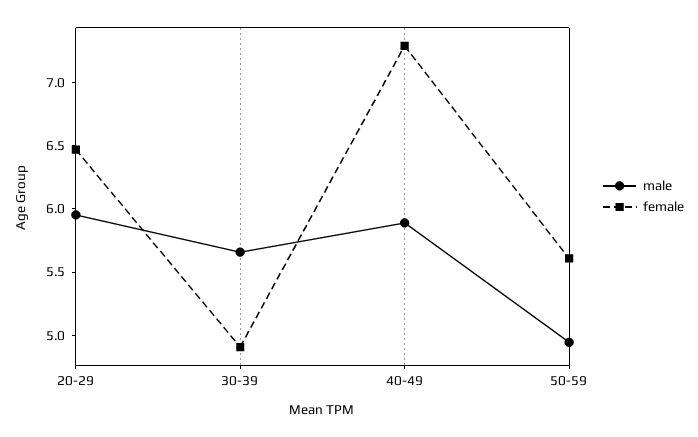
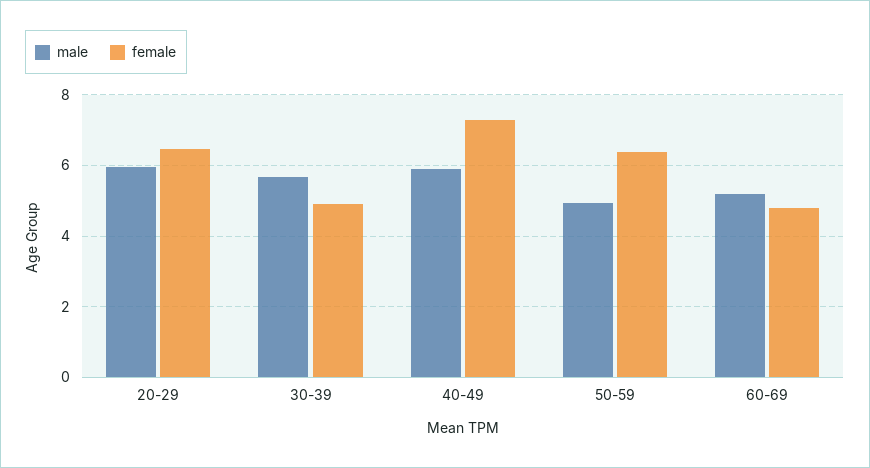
female, 50-59: 5.6 -> 6.4
male, 60-69: none -> 5.2
female, 60-69: none -> 4.8

